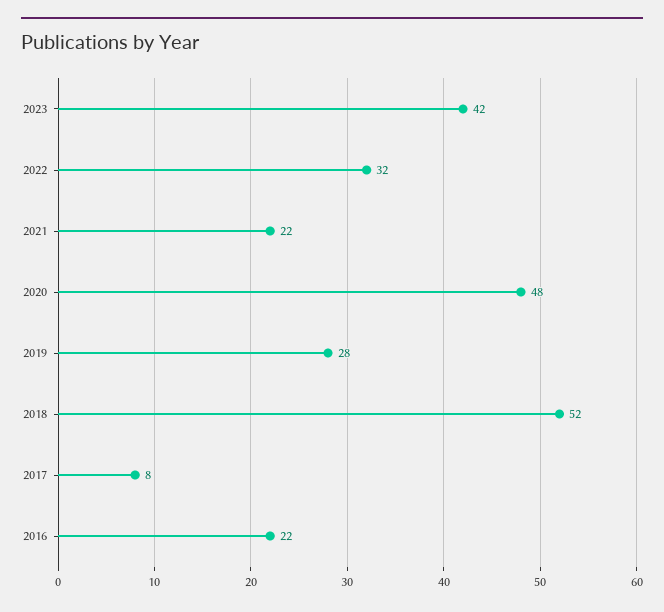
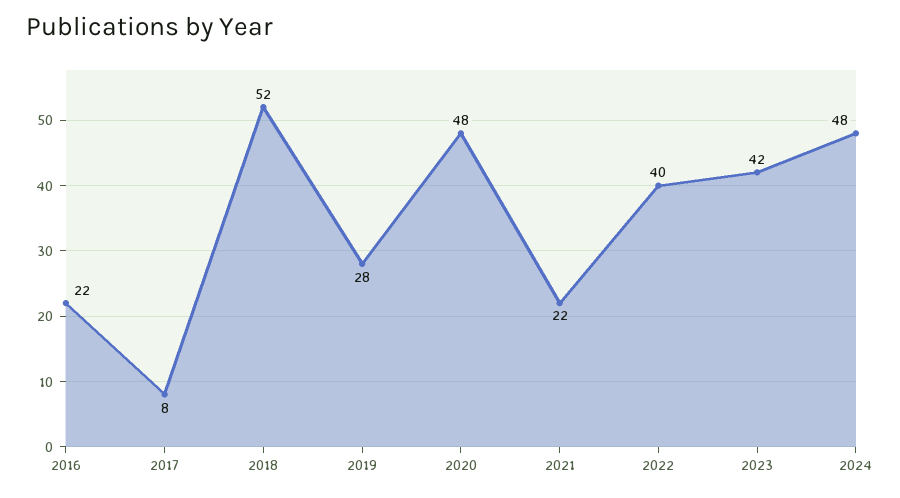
2022: 32 -> 40
2024: none -> 48

